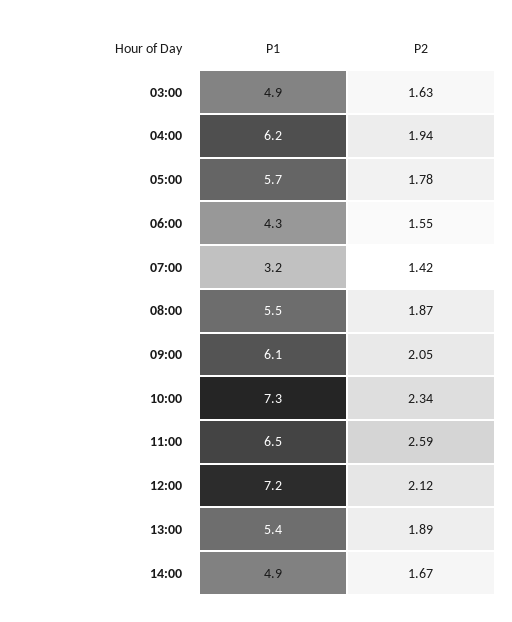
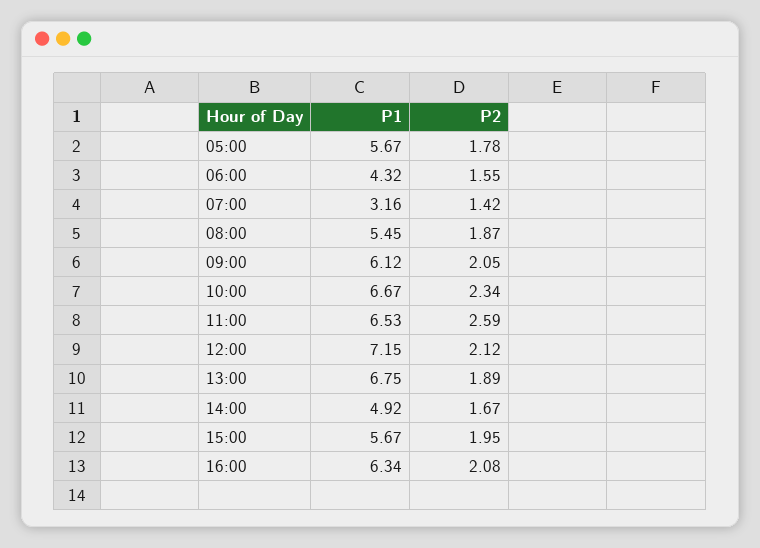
P1, 03:00: 4.9 -> none
P2, 03:00: 1.63 -> none
P1, 04:00: 6.2 -> none
P2, 04:00: 1.94 -> none
P1, 10:00: 7.3 -> 6.67
P1, 13:00: 5.4 -> 6.75
P1, 15:00: none -> 5.67
P2, 15:00: none -> 1.95
P1, 16:00: none -> 6.34
P2, 16:00: none -> 2.08

